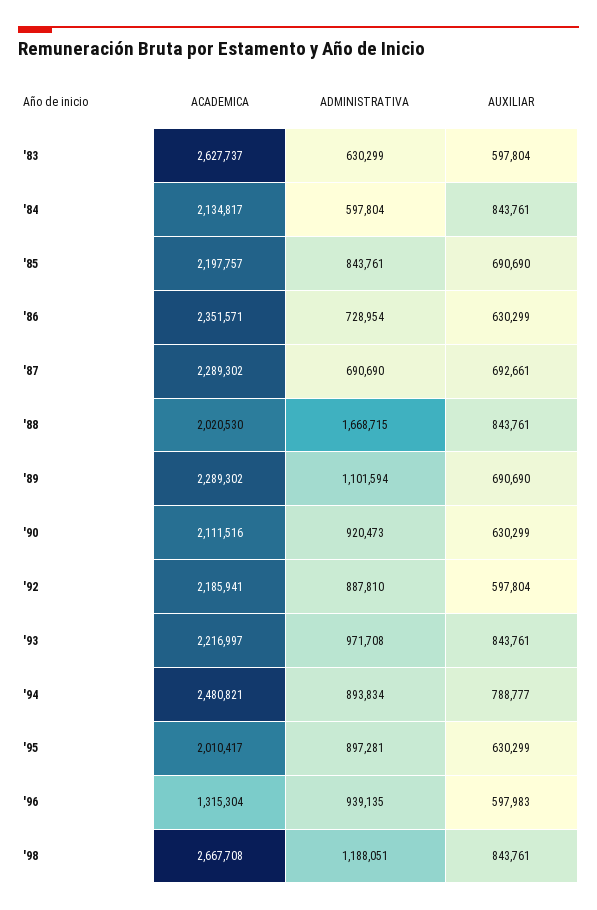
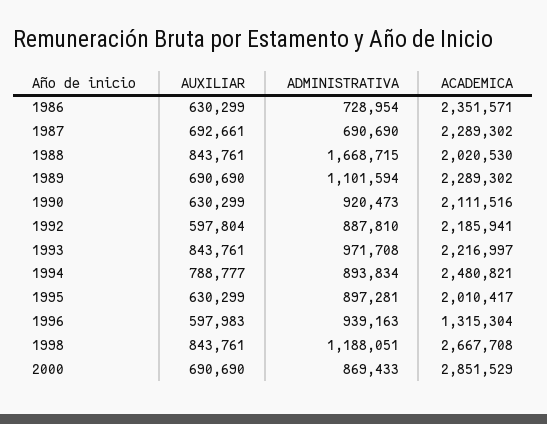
ACADEMICA, '83: 2627737 -> none
ADMINISTRATIVA, '83: 630299 -> none
AUXILIAR, '83: 597804 -> none
ACADEMICA, '84: 2134817 -> none
ADMINISTRATIVA, '84: 597804 -> none
AUXILIAR, '84: 843761 -> none
ACADEMICA, '85: 2197757 -> none
ADMINISTRATIVA, '85: 843761 -> none
AUXILIAR, '85: 690690 -> none
ADMINISTRATIVA, '96: 939135 -> 939163
AUXILIAR, 2000: none -> 690690
ADMINISTRATIVA, 2000: none -> 869433
ACADEMICA, 2000: none -> 2851529

